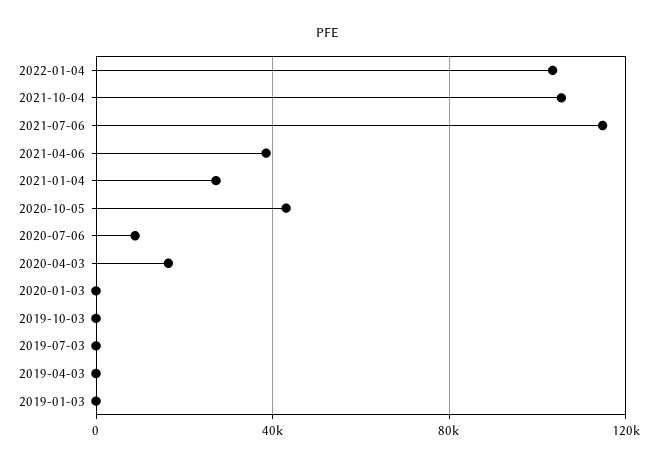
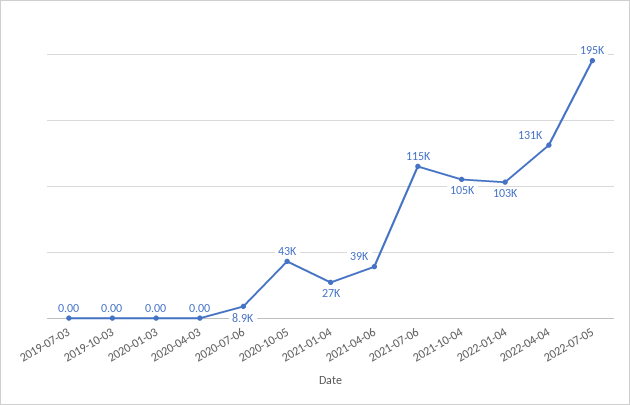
2020-04-03: 15000 -> 0
2019-04-03: 0 -> none
2019-01-03: 0 -> none
2022-04-04: none -> 131000
2022-07-05: none -> 195000

